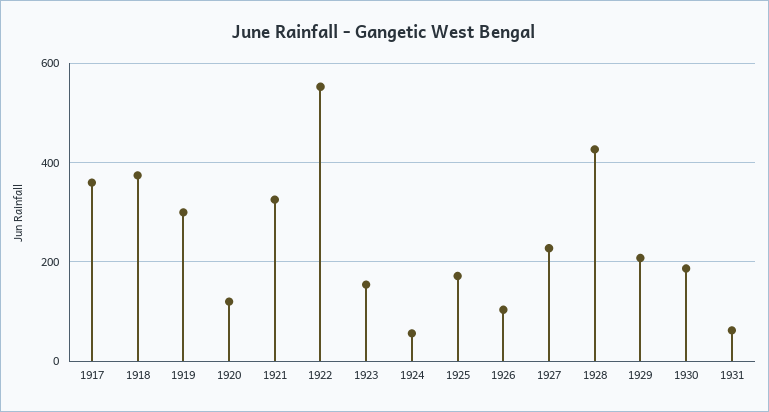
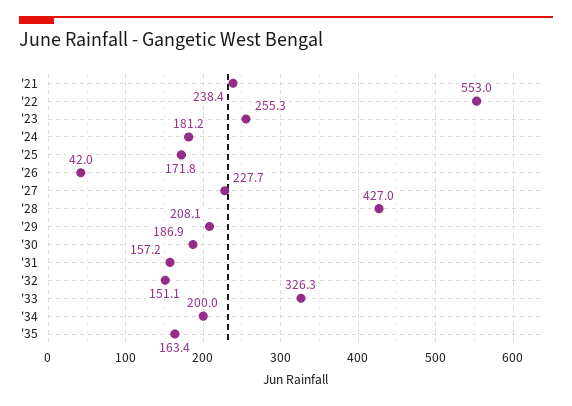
1917: 360 -> none
1918: 380 -> none
1919: 300 -> none
1920: 120 -> none
1921: 320 -> 238.4
1923: 160 -> 255.3
1924: 60 -> 181.2
1926: 100 -> 42
1931: 60 -> 157.2
'32: none -> 151.1
'33: none -> 326.3
'34: none -> 200
'35: none -> 163.4

